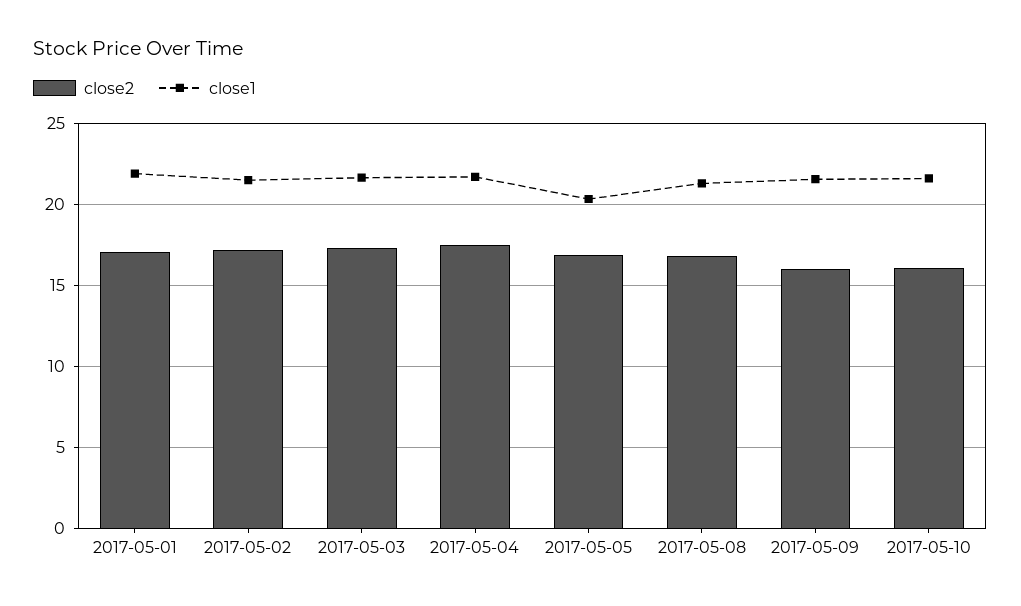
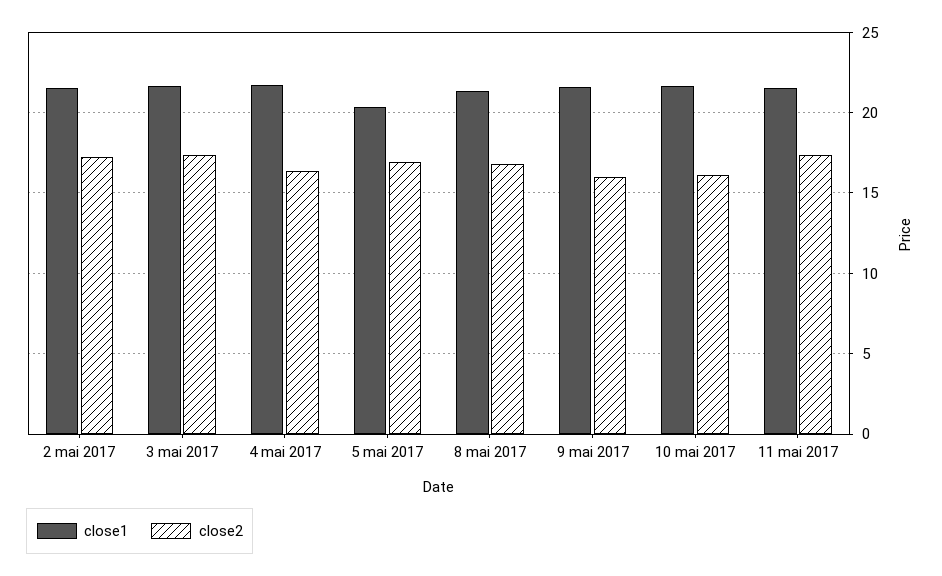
close2, 2017-05-01: 17 -> none
close1, 2017-05-01: 22 -> none
close2, 2017-05-04: 17.5 -> 16.5
close1, 11 mai 2017: none -> 21.5
close2, 11 mai 2017: none -> 17.5

